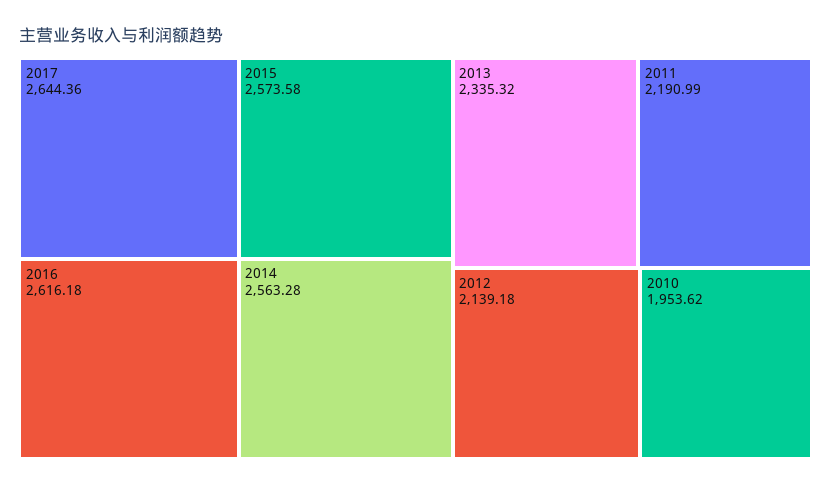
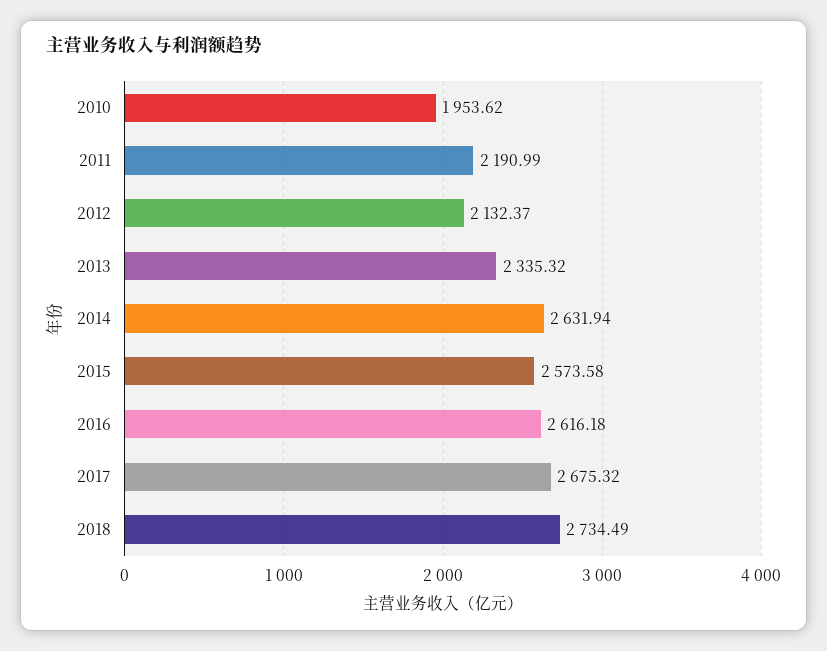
2017: 2644.36 -> 2675.32
2014: 2563.28 -> 2631.94
2012: 2139.18 -> 2132.37
2018: none -> 2734.49

